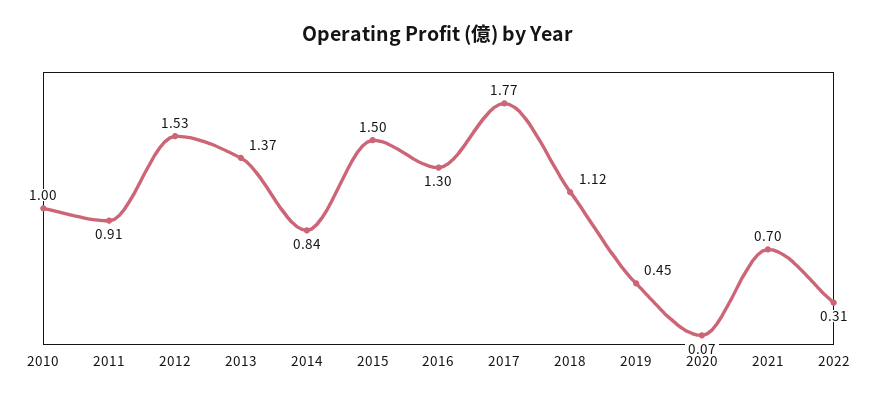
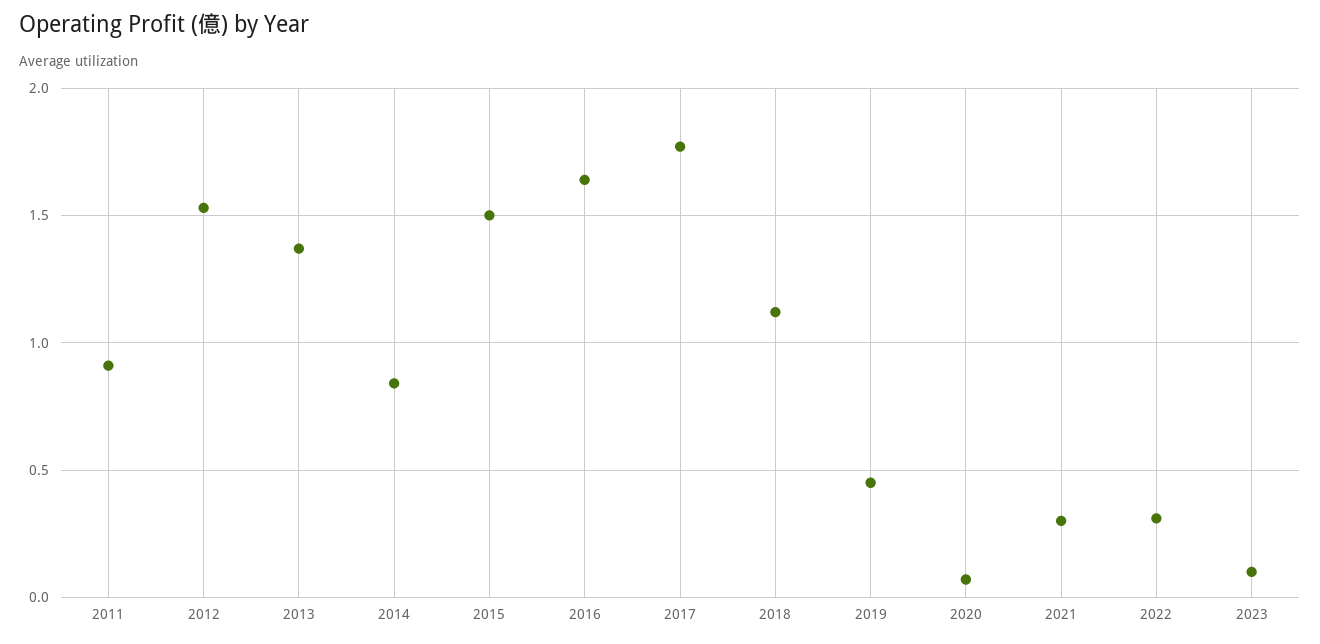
2010: 1 -> none
2016: 1.3 -> 1.65
2021: 0.7 -> 0.3
2023: none -> 0.1

